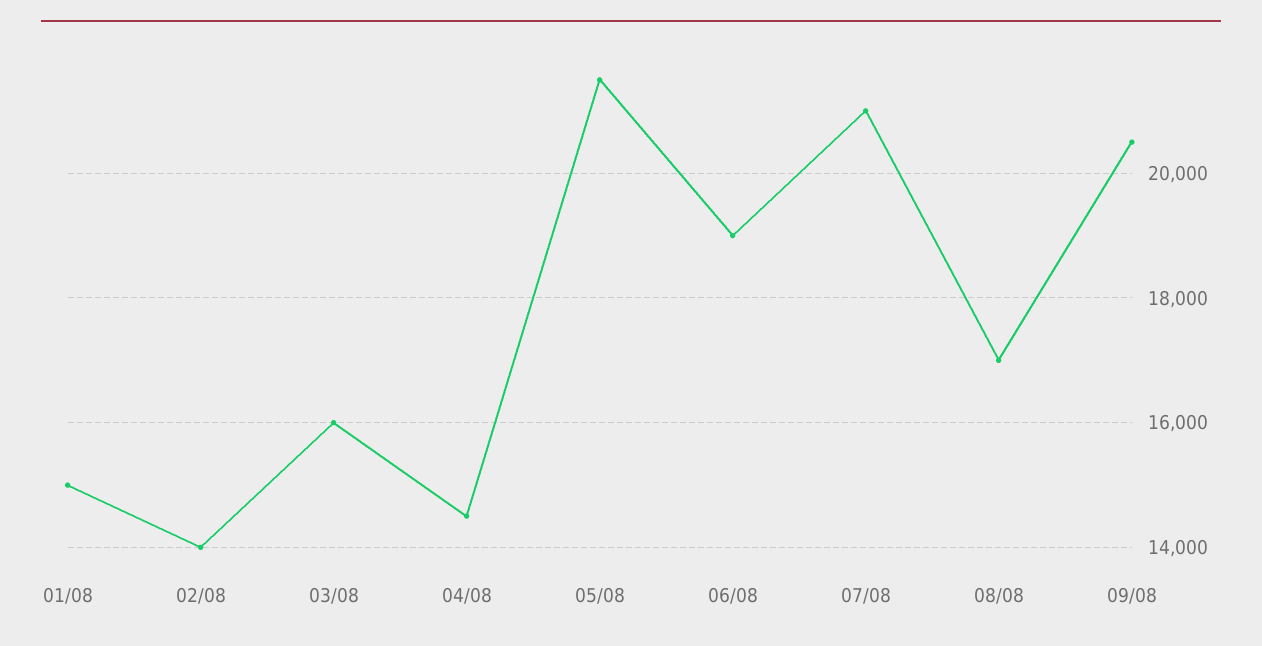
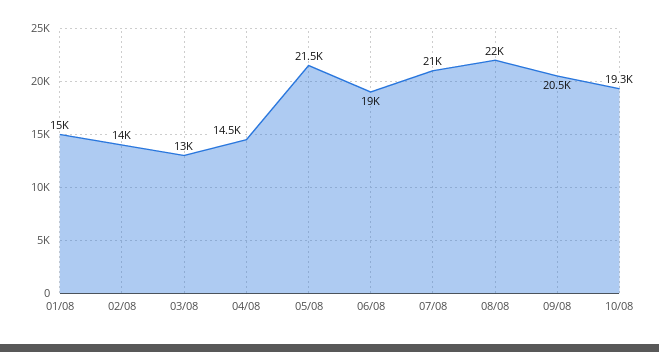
03/08: 16000 -> 13000
08/08: 17000 -> 22000
10/08: none -> 19300

